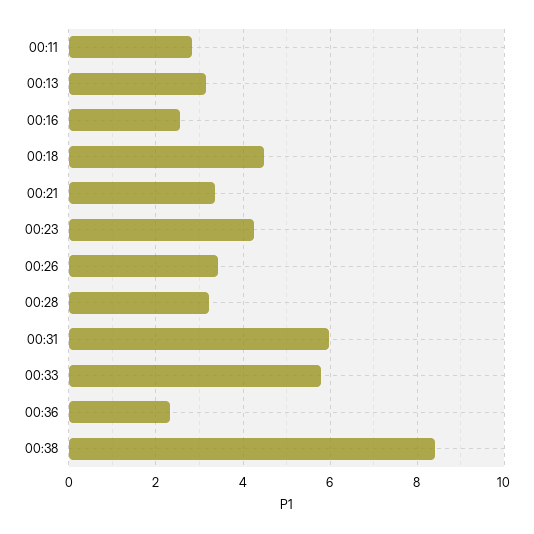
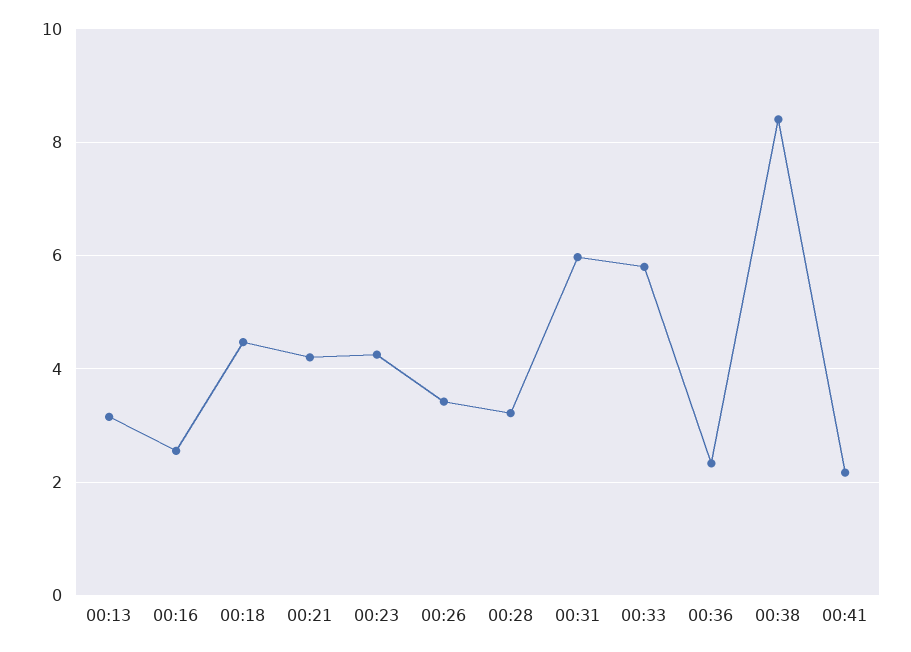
00:11: 2.8 -> none
00:21: 3.4 -> 4.2
00:41: none -> 2.2

